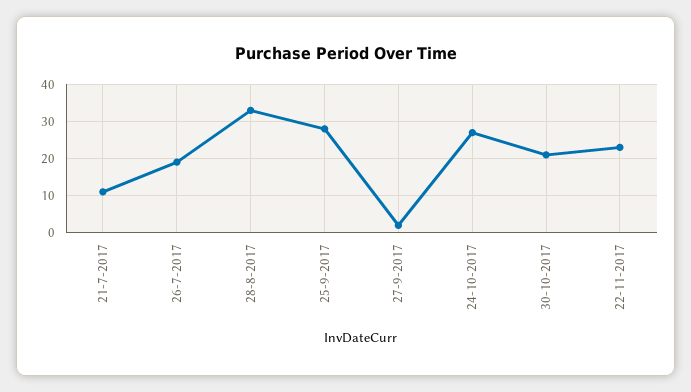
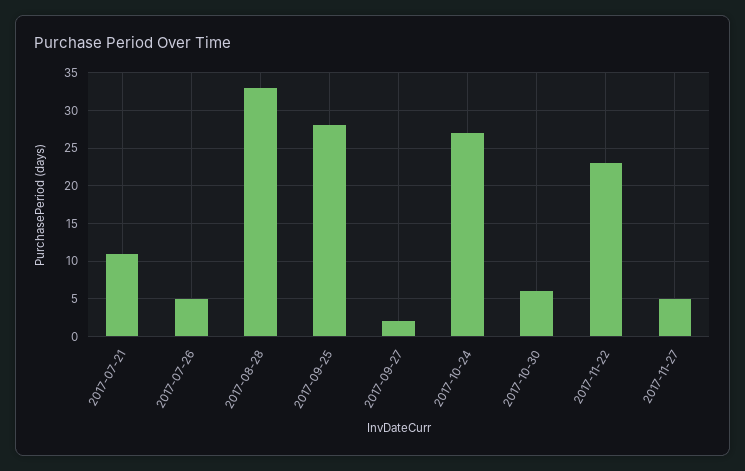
26-7-2017: 20 -> 5
30-10-2017: 20 -> 6
2017-11-27: none -> 5

